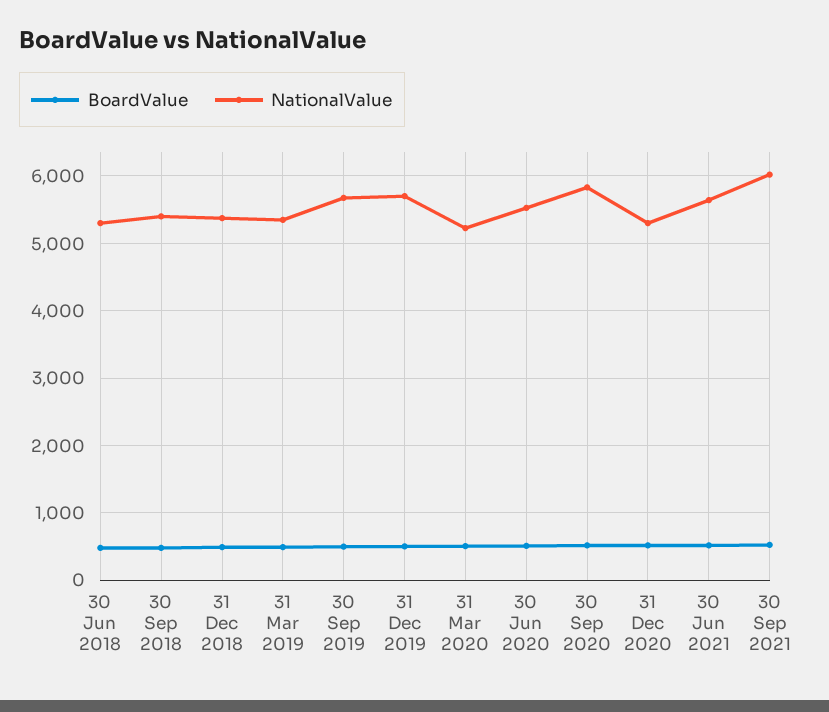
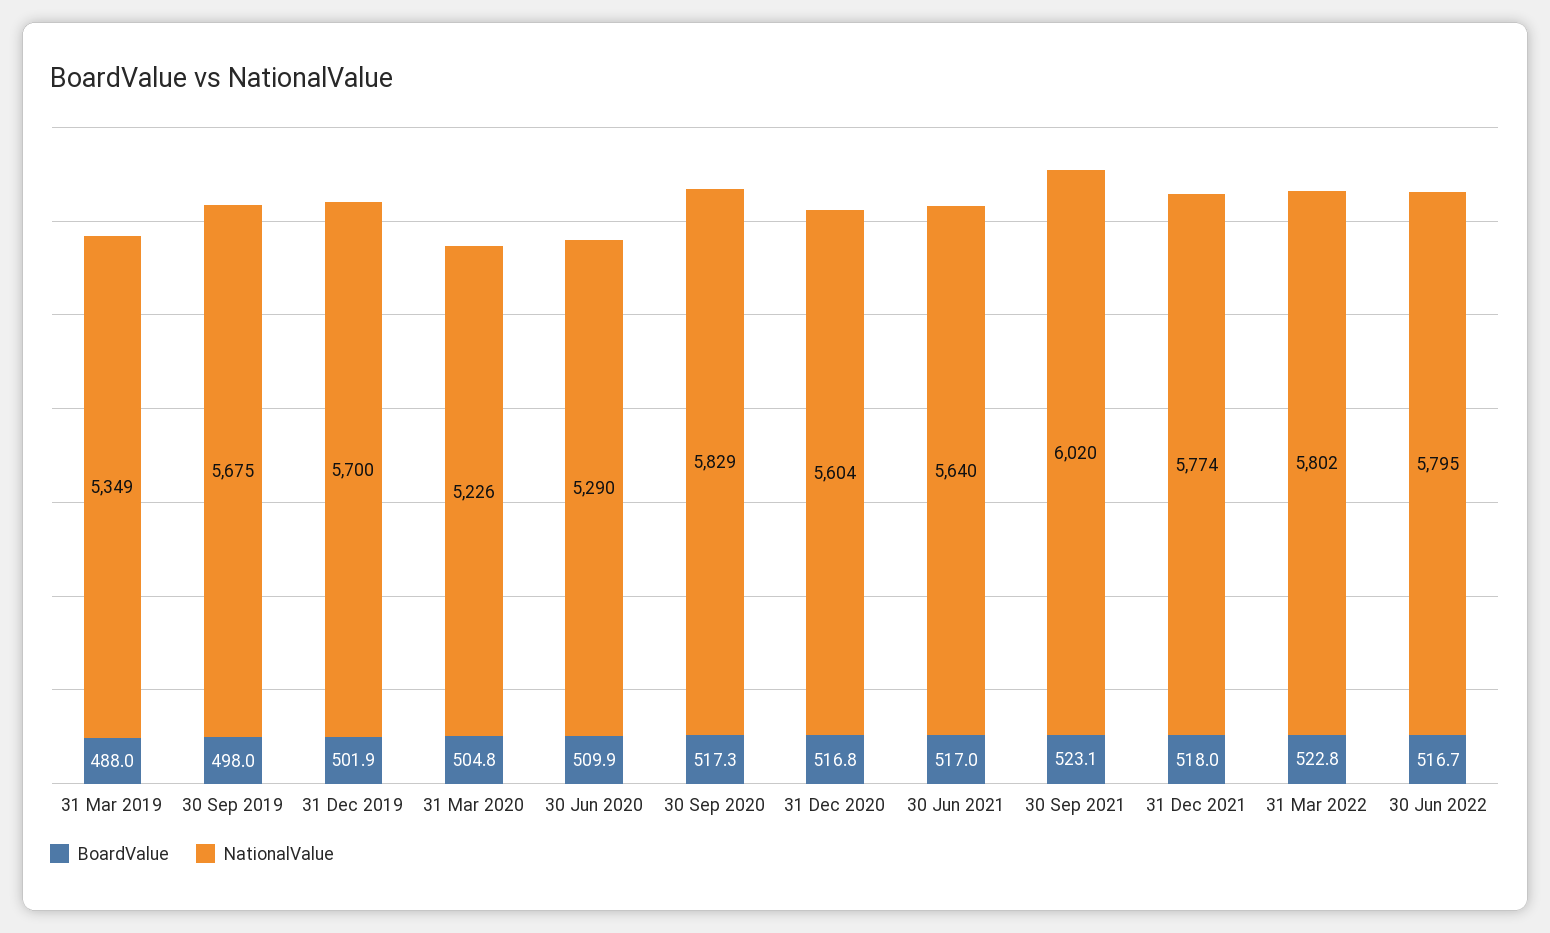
BoardValue, 30 Jun 2018: 500 -> none
NationalValue, 30 Jun 2018: 5300 -> none
BoardValue, 30 Sep 2018: 500 -> none
NationalValue, 30 Sep 2018: 5400 -> none
BoardValue, 31 Dec 2018: 500 -> none
NationalValue, 31 Dec 2018: 5400 -> none
NationalValue, 30 Jun 2020: 5500 -> 5290
NationalValue, 31 Dec 2020: 5300 -> 5604
BoardValue, 31 Dec 2021: none -> 518
NationalValue, 31 Dec 2021: none -> 5774
BoardValue, 31 Mar 2022: none -> 522.8
NationalValue, 31 Mar 2022: none -> 5802
BoardValue, 30 Jun 2022: none -> 516.7
NationalValue, 30 Jun 2022: none -> 5795

